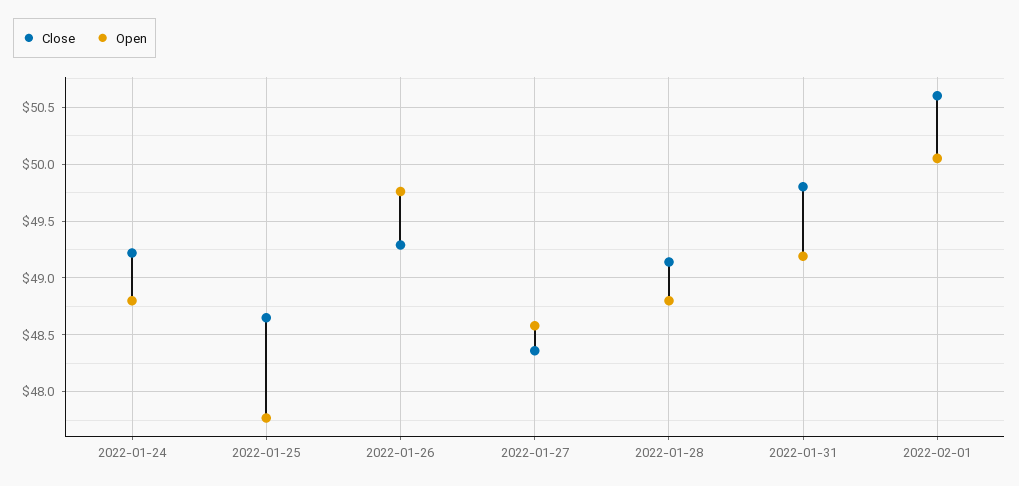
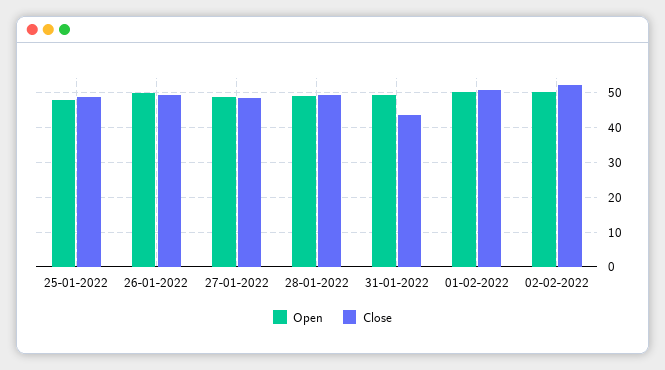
Close, 2022-01-24: 49.2 -> none
Open, 2022-01-24: 48.8 -> none
Close, 2022-01-31: 49.8 -> 44
Open, 02-02-2022: none -> 50
Close, 02-02-2022: none -> 52

